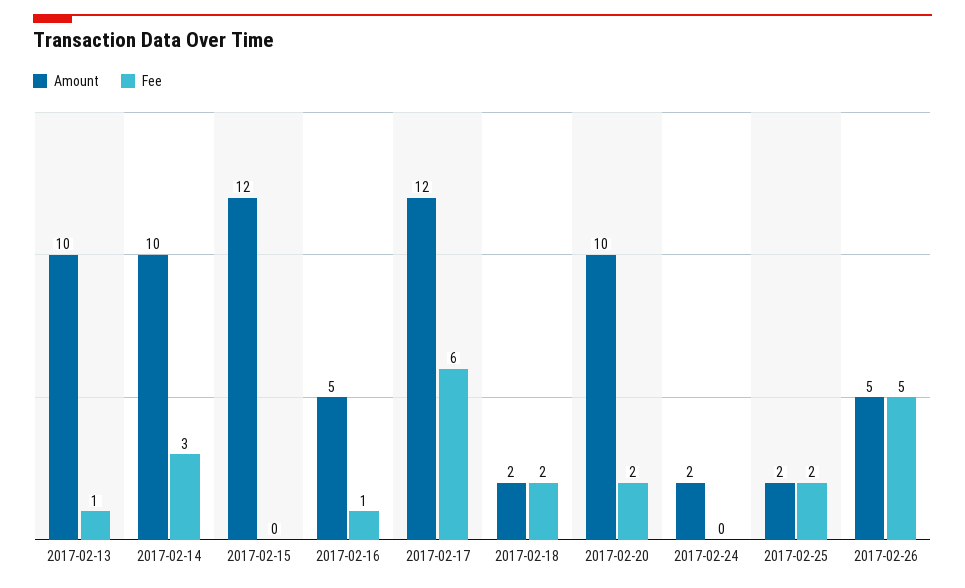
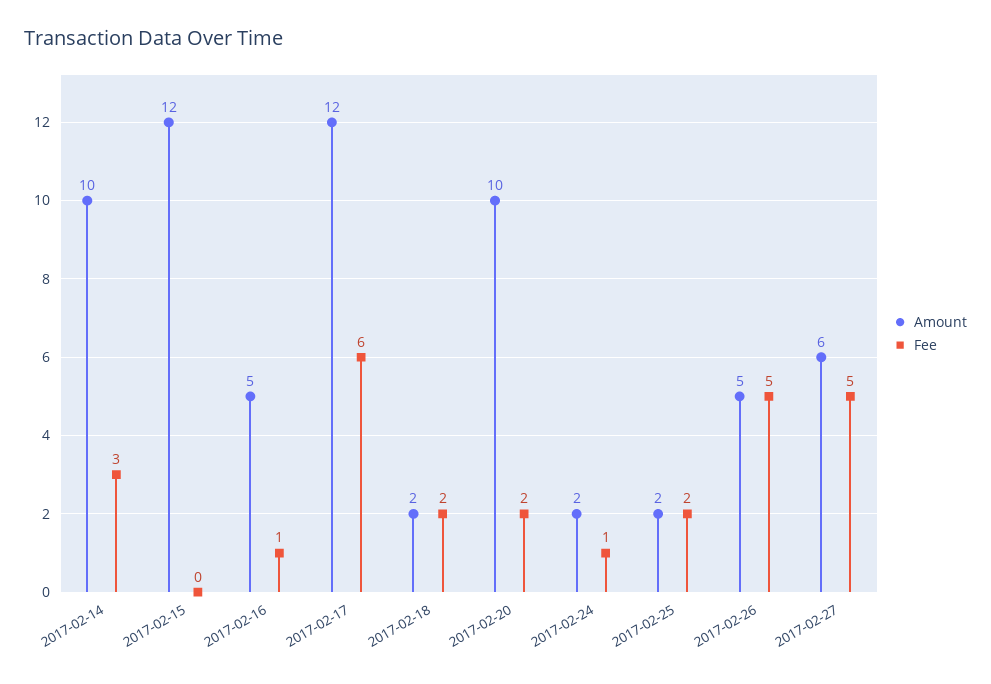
Amount, 2017-02-13: 10 -> none
Fee, 2017-02-13: 1 -> none
Fee, 2017-02-24: 0 -> 1
Amount, 2017-02-27: none -> 6
Fee, 2017-02-27: none -> 5

